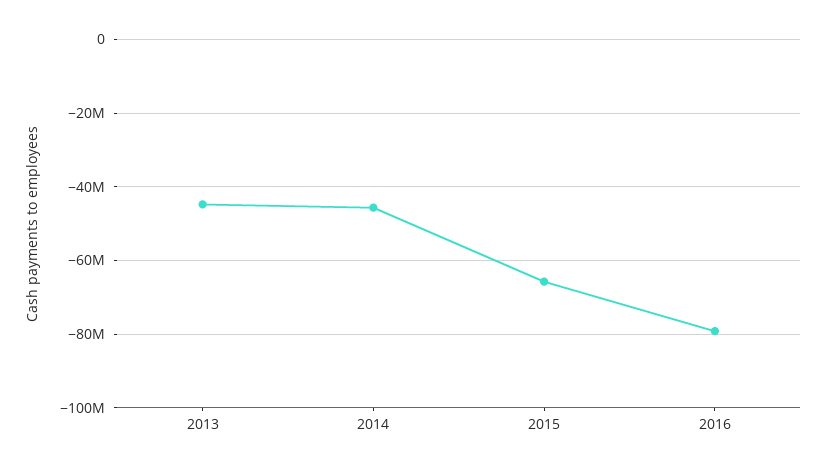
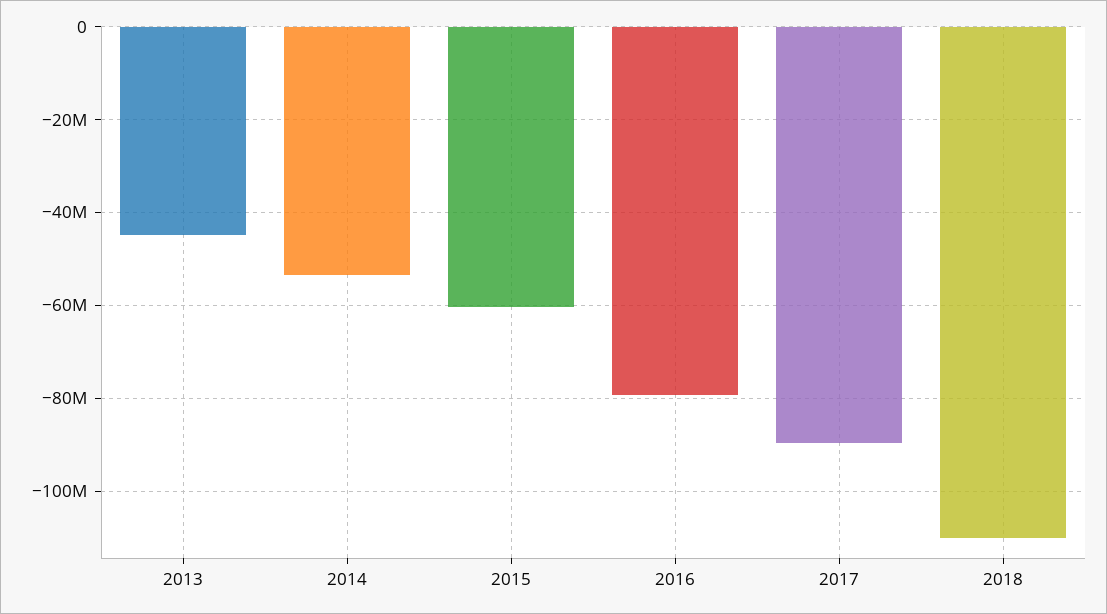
2014: -46000000 -> -54000000
2015: -66000000 -> -60000000
2017: none -> -90000000
2018: none -> -110000000

